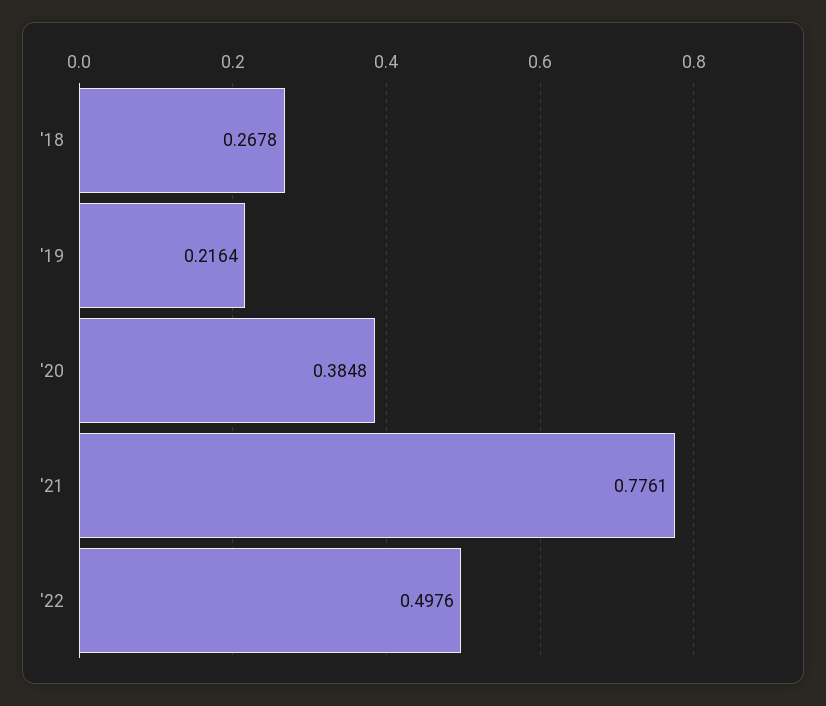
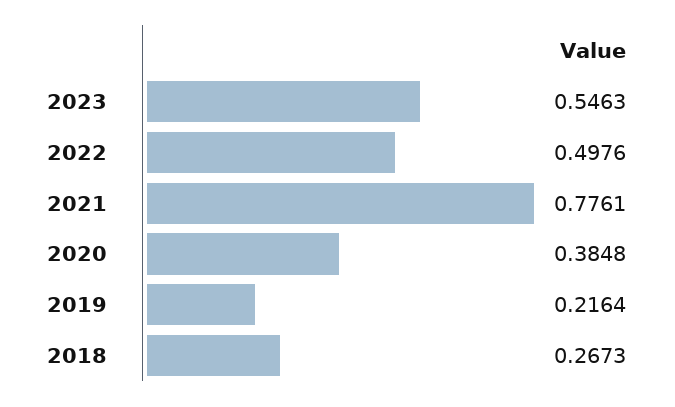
'18: 0.2678 -> 0.2673
2023: none -> 0.5463

